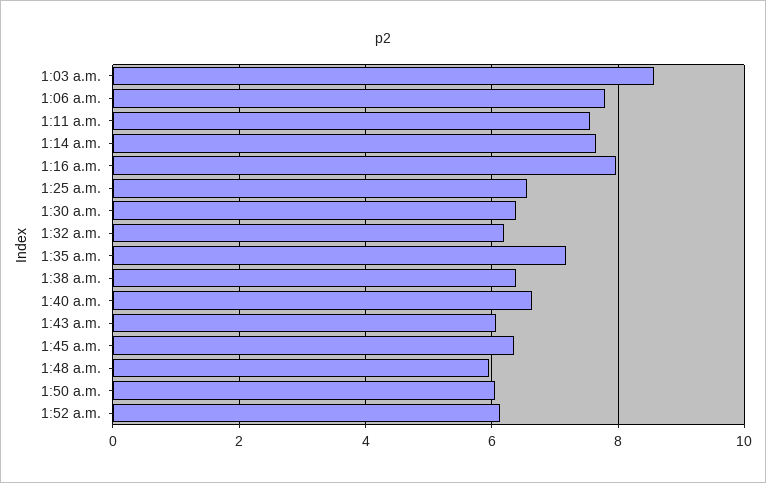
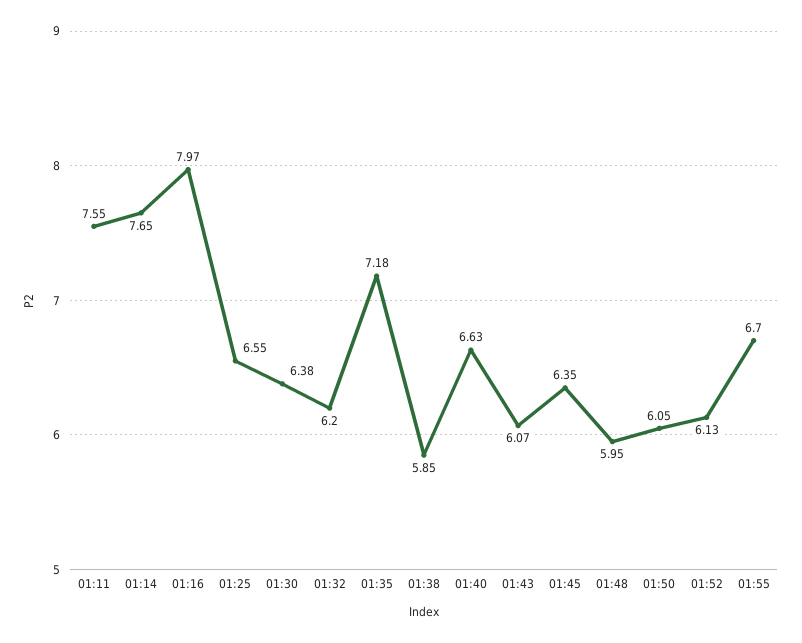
1:03 a.m.: 8.6 -> none
1:06 a.m.: 7.8 -> none
1:38 a.m.: 6.4 -> 5.85
01:55: none -> 6.7

